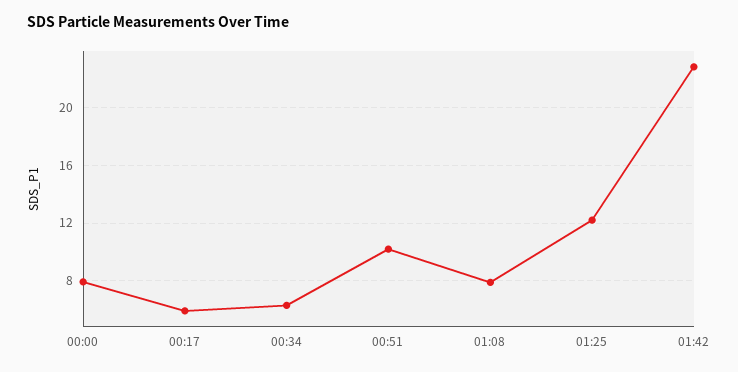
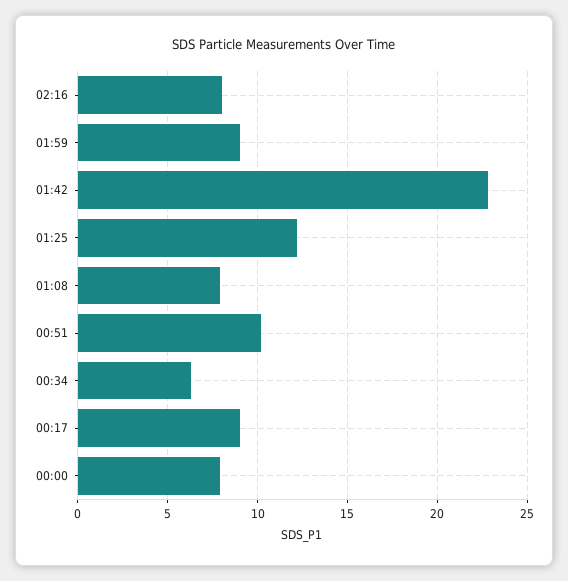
00:17: 6 -> 9
02:16: none -> 8
01:59: none -> 9

